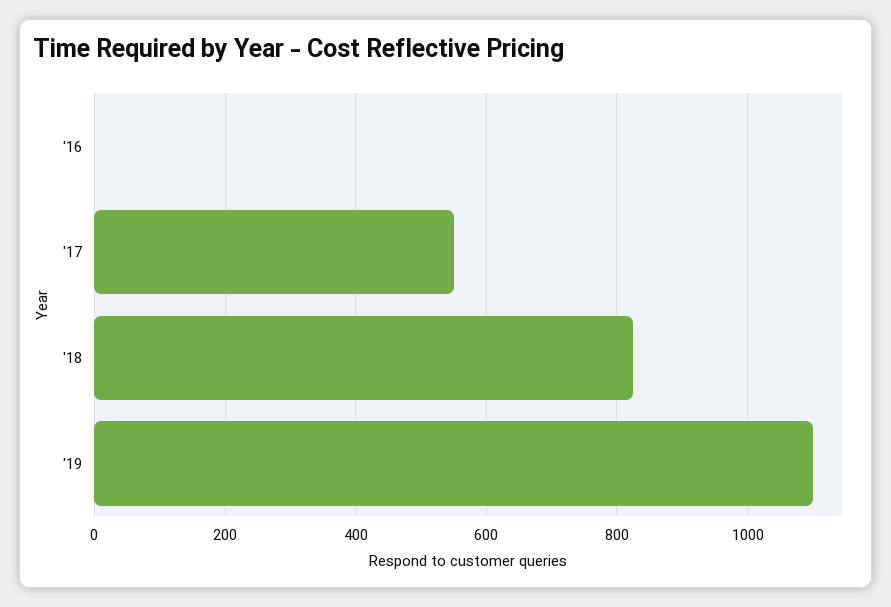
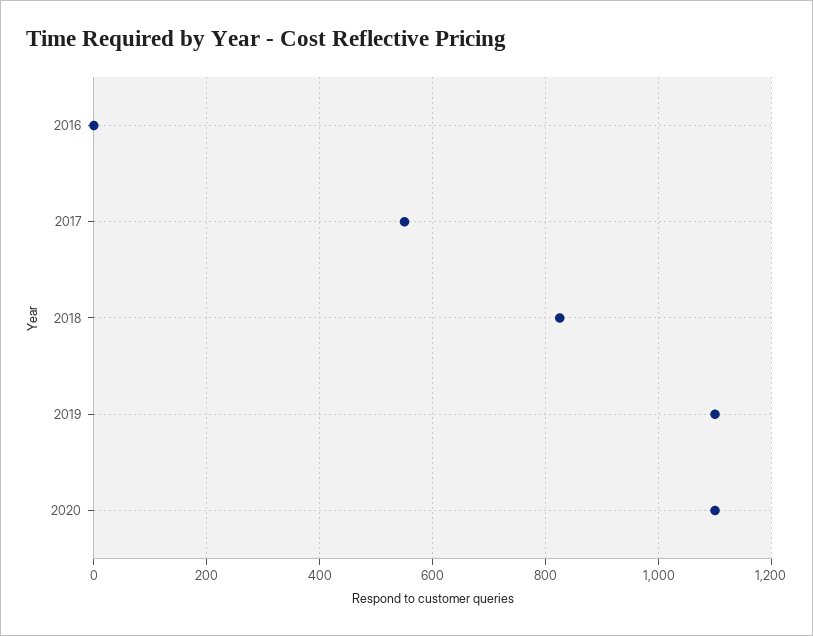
2020: none -> 1100

